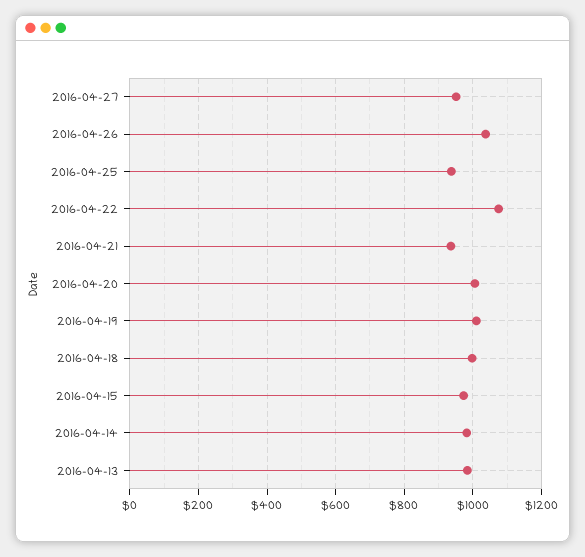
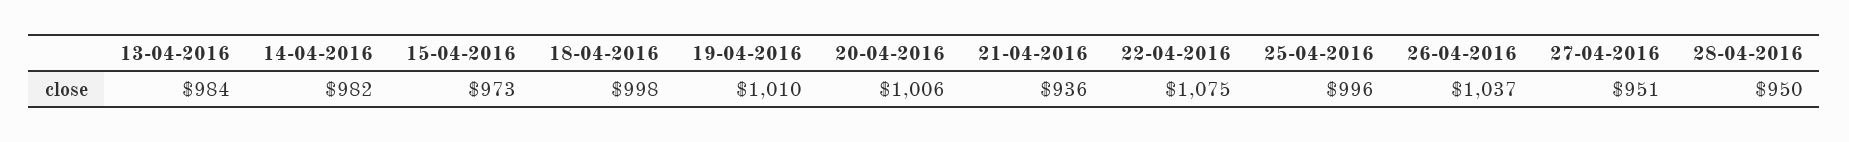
2016-04-25: 940 -> 996
28-04-2016: none -> 950

